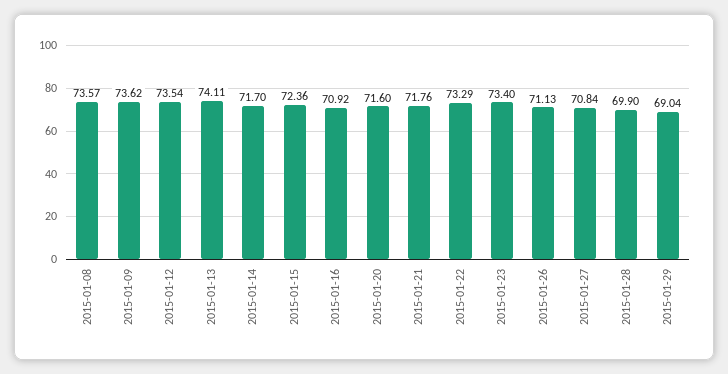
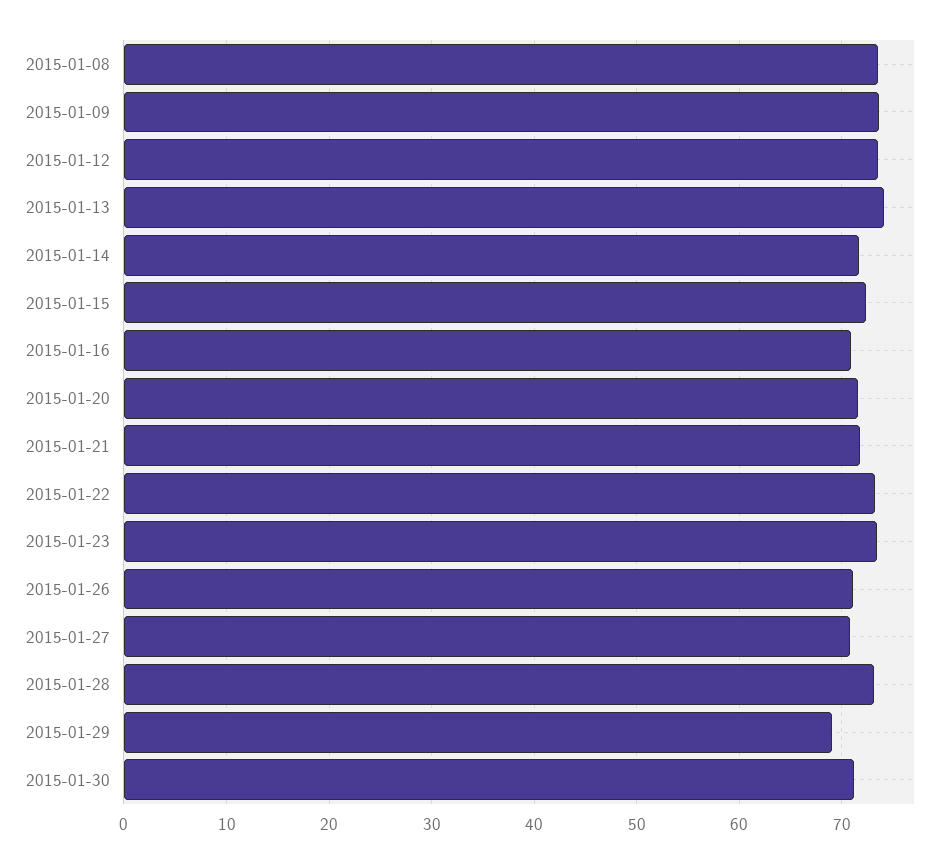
2015-01-28: 69.9 -> 73
2015-01-30: none -> 71

